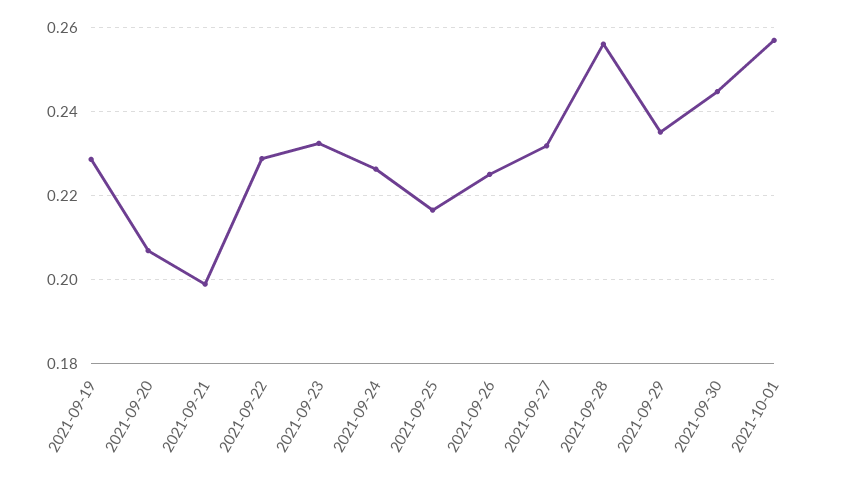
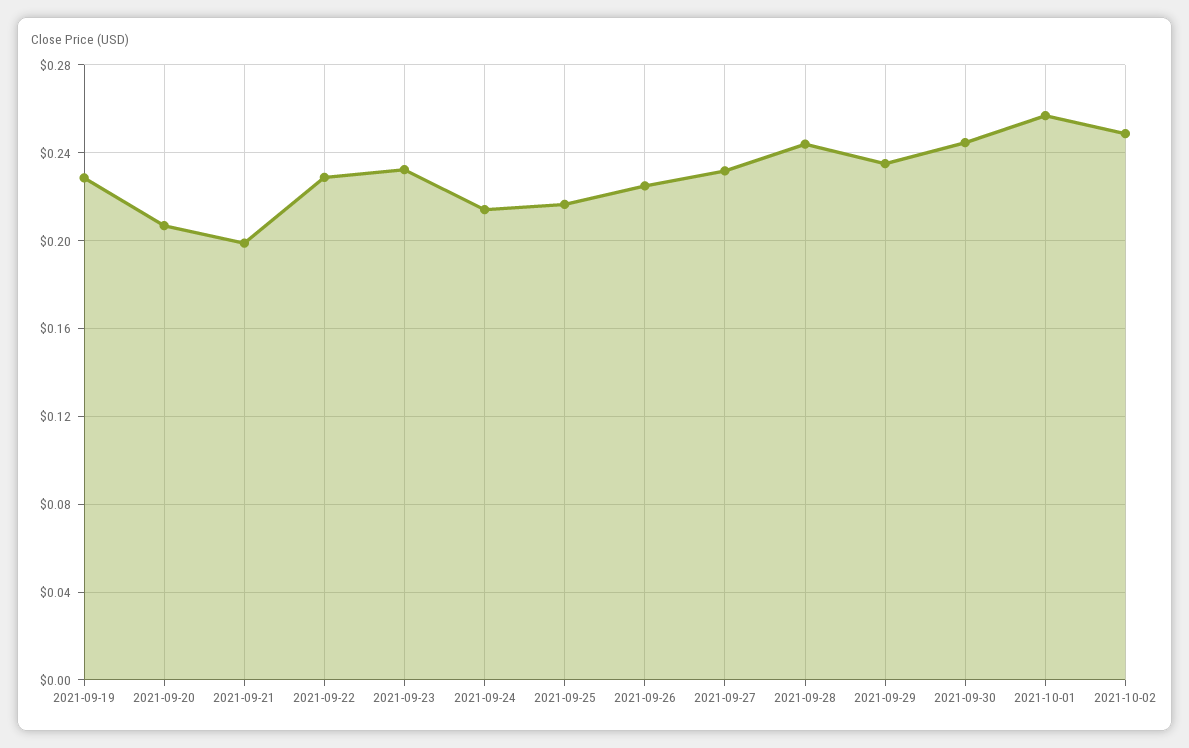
2021-09-24: 0.226 -> 0.215
2021-09-28: 0.256 -> 0.245
2021-10-02: none -> 0.25

